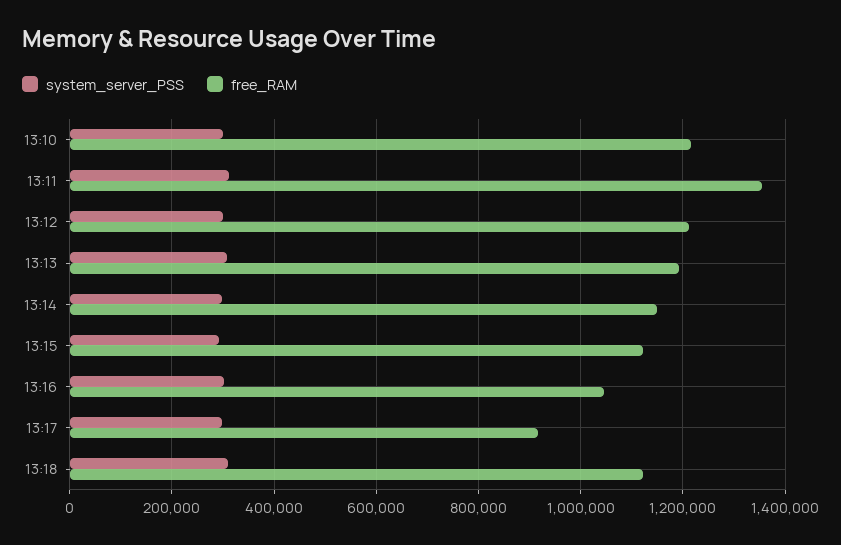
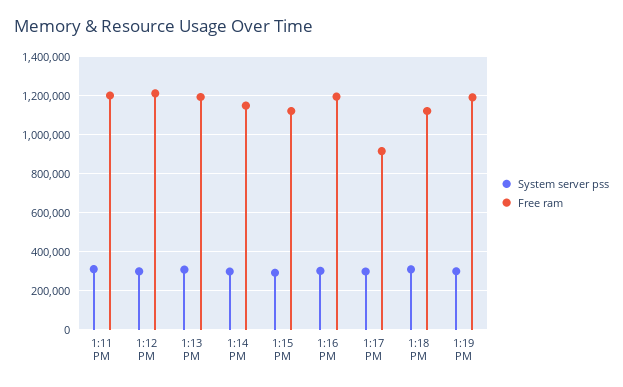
system_server_PSS, 13:10: 300000 -> none
free_RAM, 13:10: 1220000 -> none
free_RAM, 13:11: 1360000 -> 1200000
free_RAM, 13:16: 1040000 -> 1200000
system_server_PSS, 1:19 PM: none -> 300000
free_RAM, 1:19 PM: none -> 1200000

